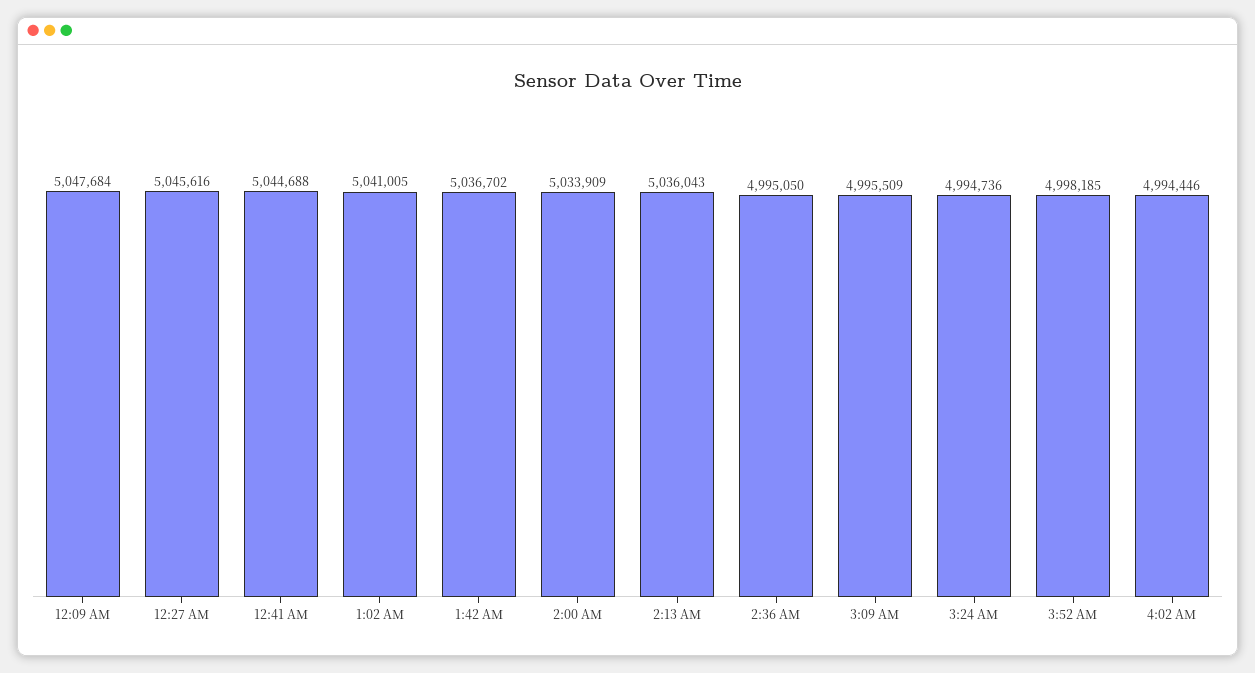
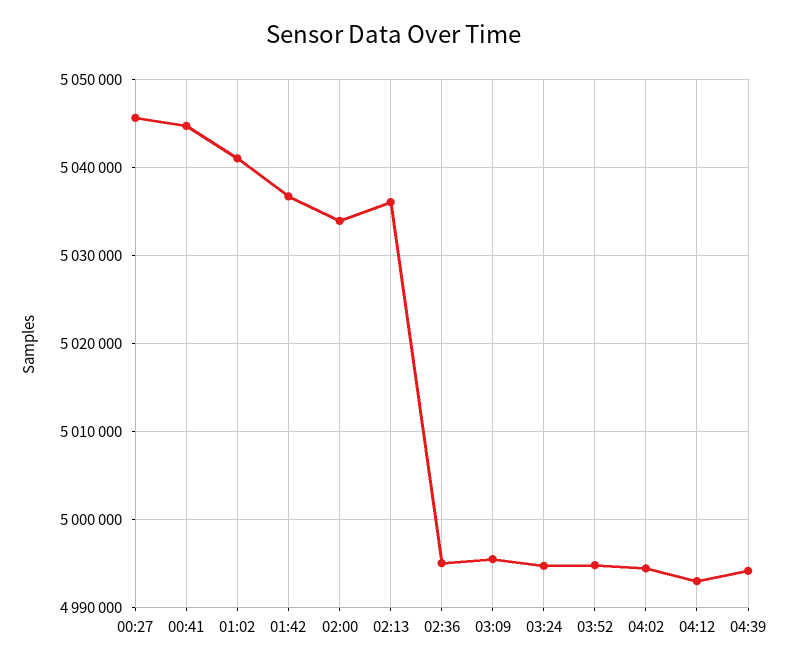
12:09 AM: 5047684 -> none
3:52 AM: 4998185 -> 4995000
04:12: none -> 4993000
04:39: none -> 4994000

